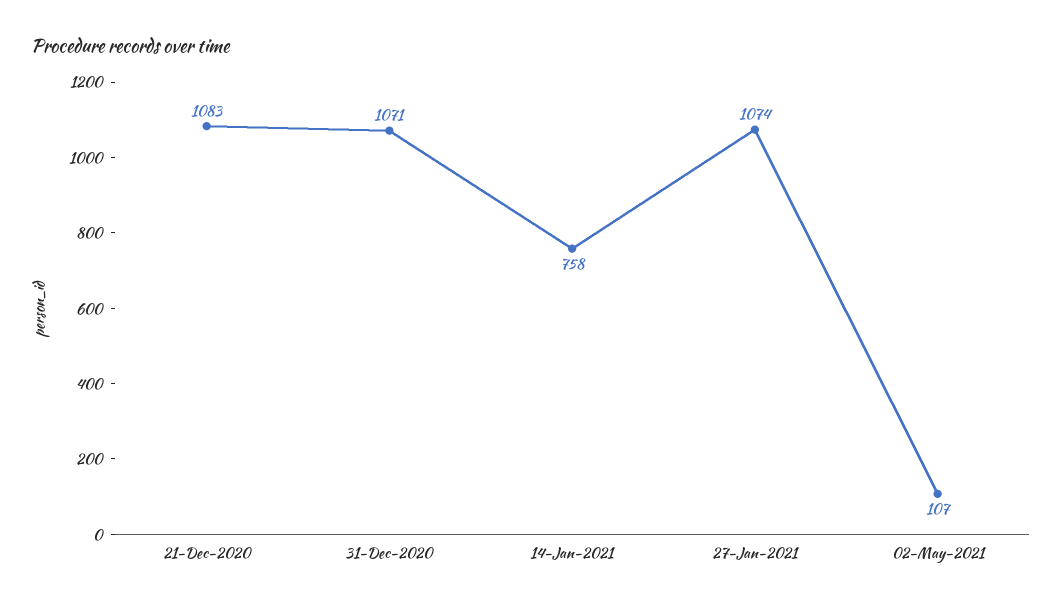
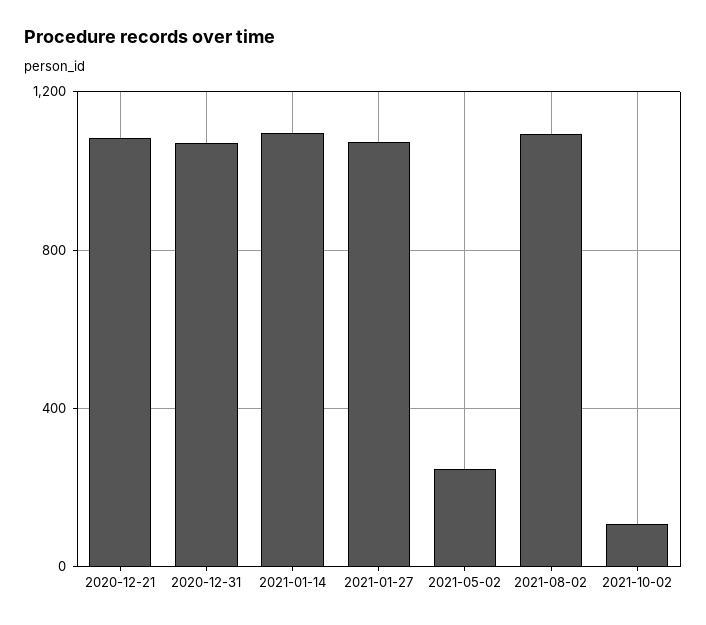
14-Jan-2021: 758 -> 1100
02-May-2021: 107 -> 250
2021-08-02: none -> 1100
2021-10-02: none -> 100

